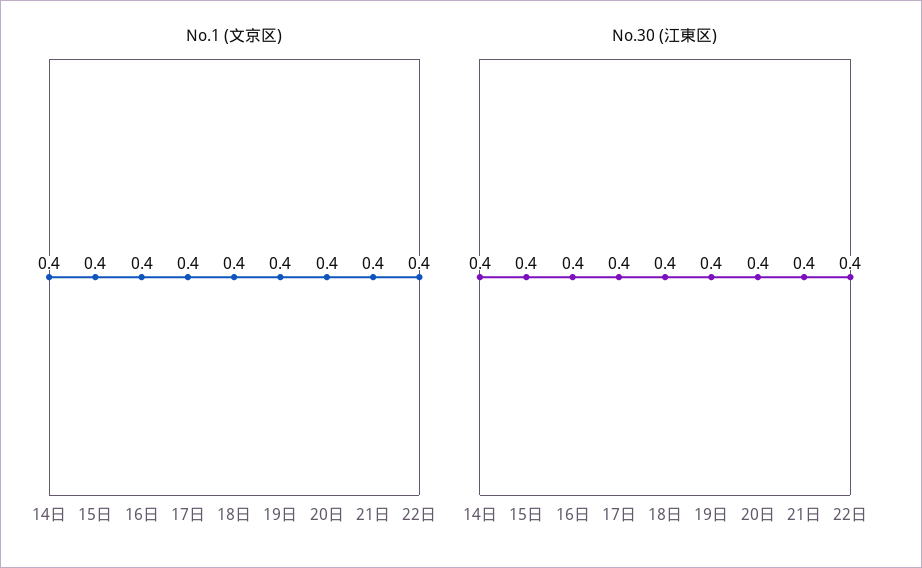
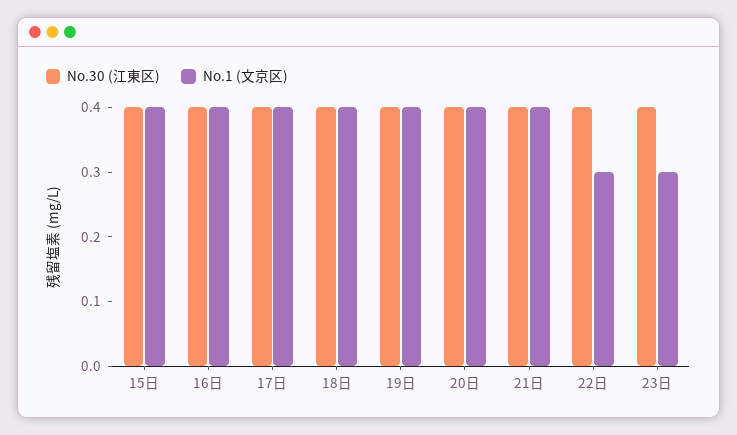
No.1 (文京区), 14日: 0.4 -> none
No.1 (文京区), 22日: 0.4 -> 0.3
No.30 (江東区), 14日: 0.4 -> none
No.30 (江東区), 23日: none -> 0.4
No.1 (文京区), 23日: none -> 0.3

